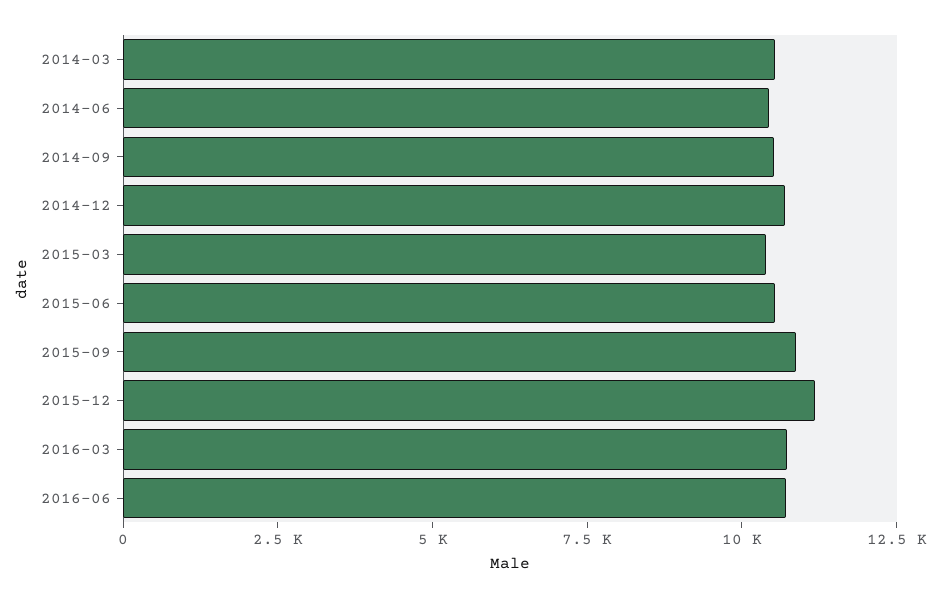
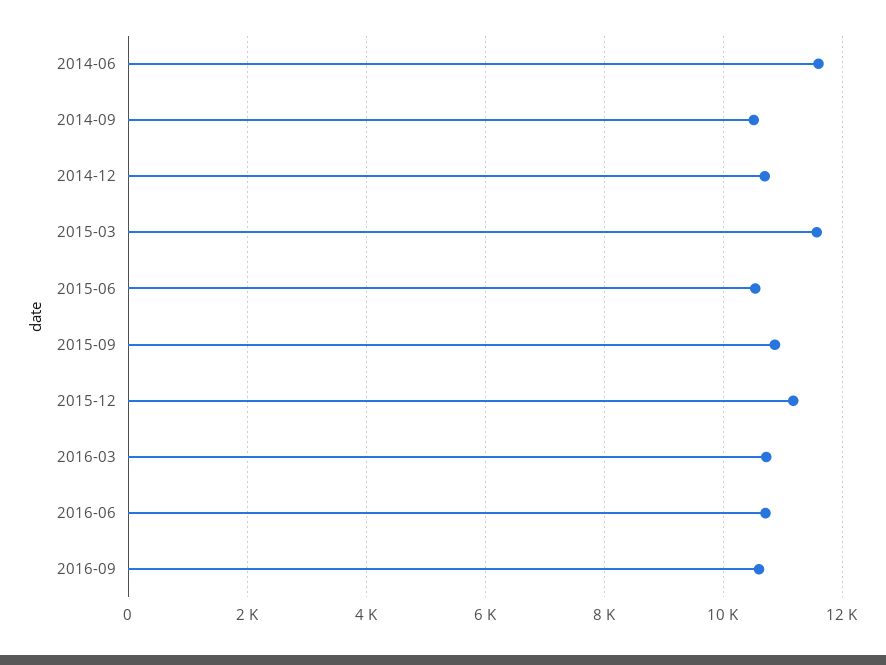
2014-03: 10500 -> none
2014-06: 10500 -> 11600
2015-03: 10500 -> 11600
2016-09: none -> 10600

